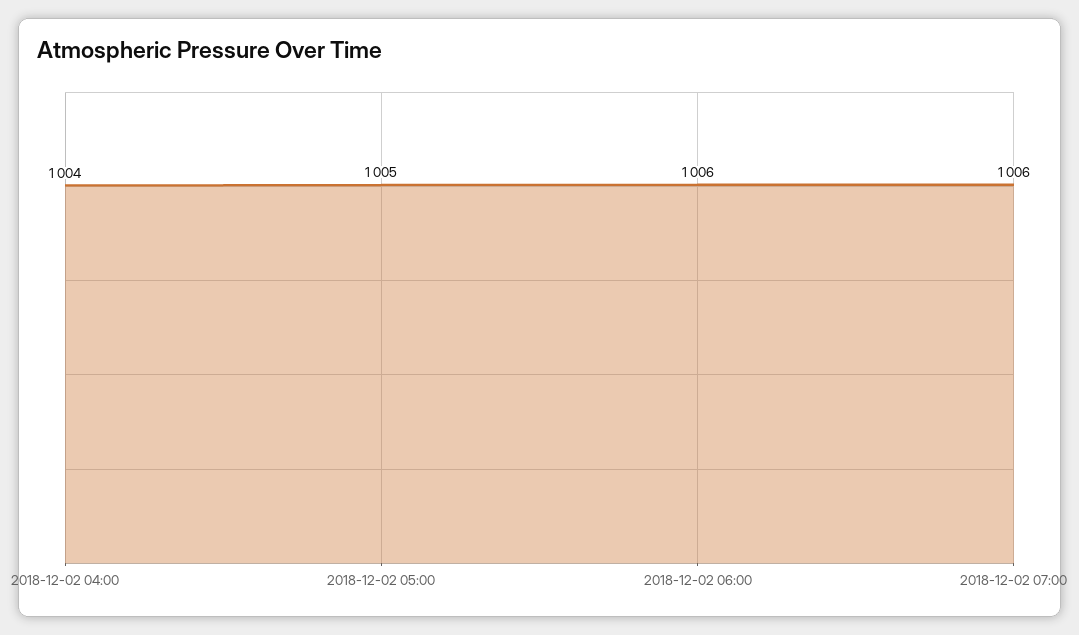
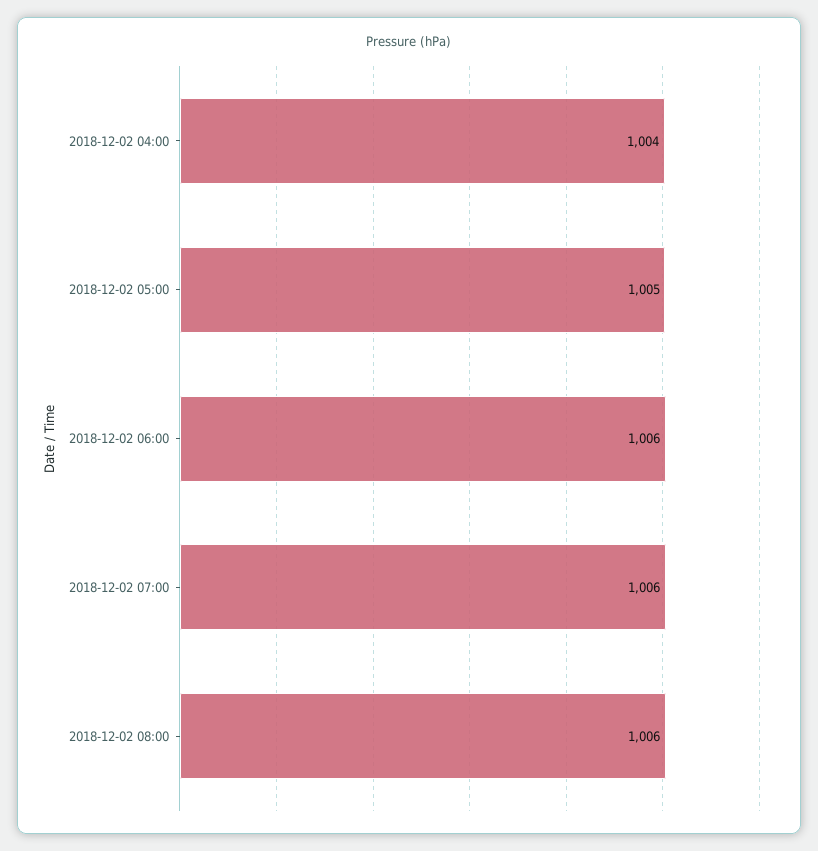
2018-12-02 08:00: none -> 1006

